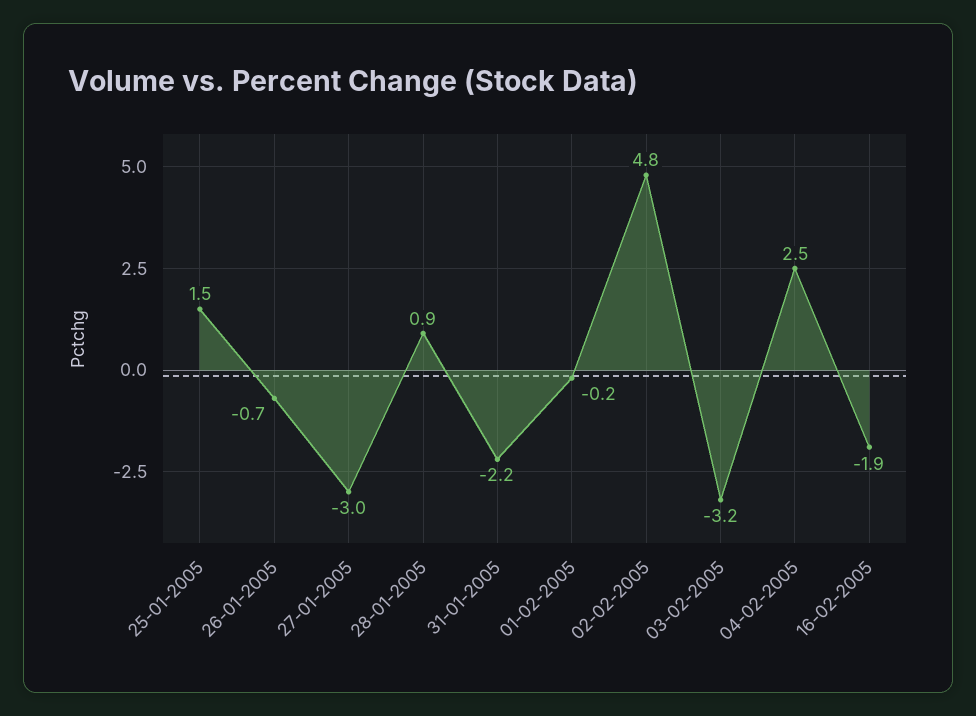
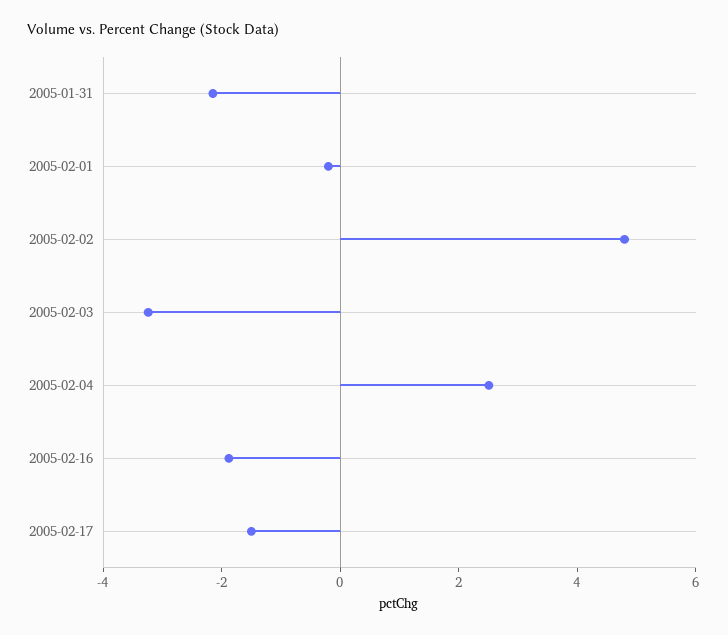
25-01-2005: 1.5 -> none
26-01-2005: -0.7 -> none
27-01-2005: -3 -> none
28-01-2005: 0.9 -> none
2005-02-17: none -> -1.5

